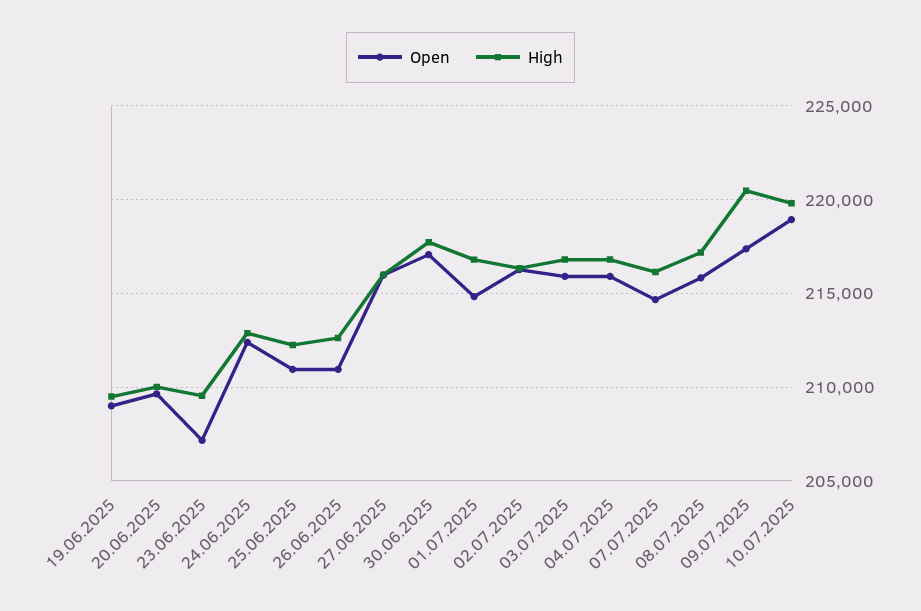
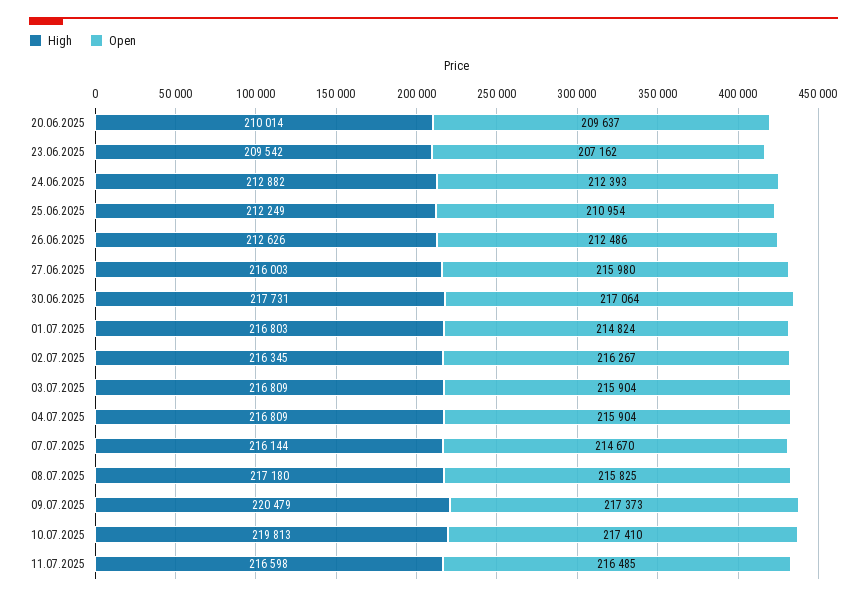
Open, 19.06.2025: 209000 -> none
High, 19.06.2025: 209500 -> none
Open, 26.06.2025: 211000 -> 212486
Open, 10.07.2025: 219000 -> 217410
High, 11.07.2025: none -> 216598
Open, 11.07.2025: none -> 216485

